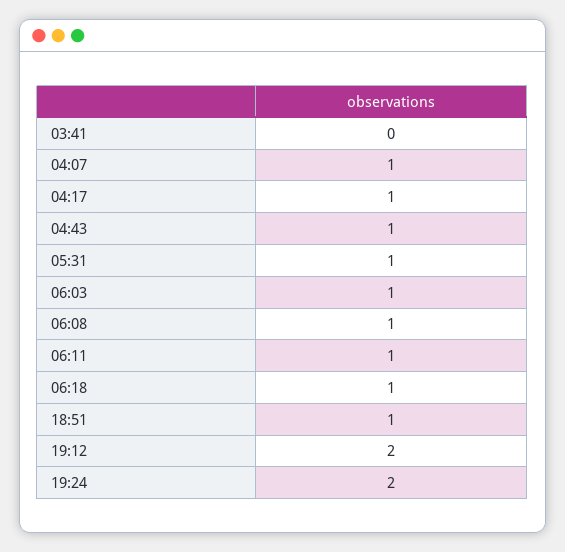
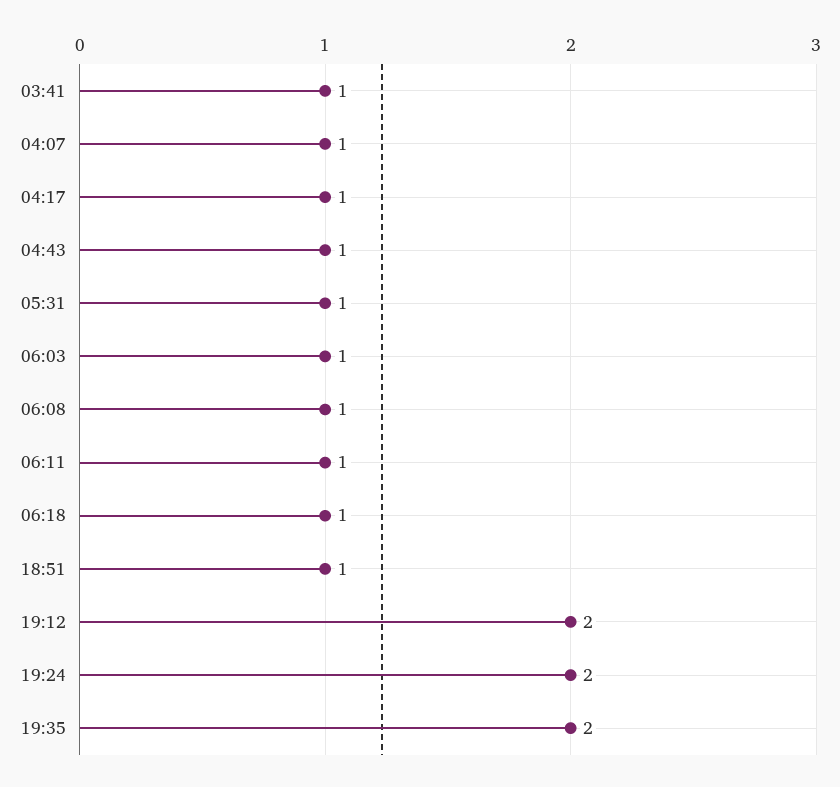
03:41: 0 -> 1
19:35: none -> 2

